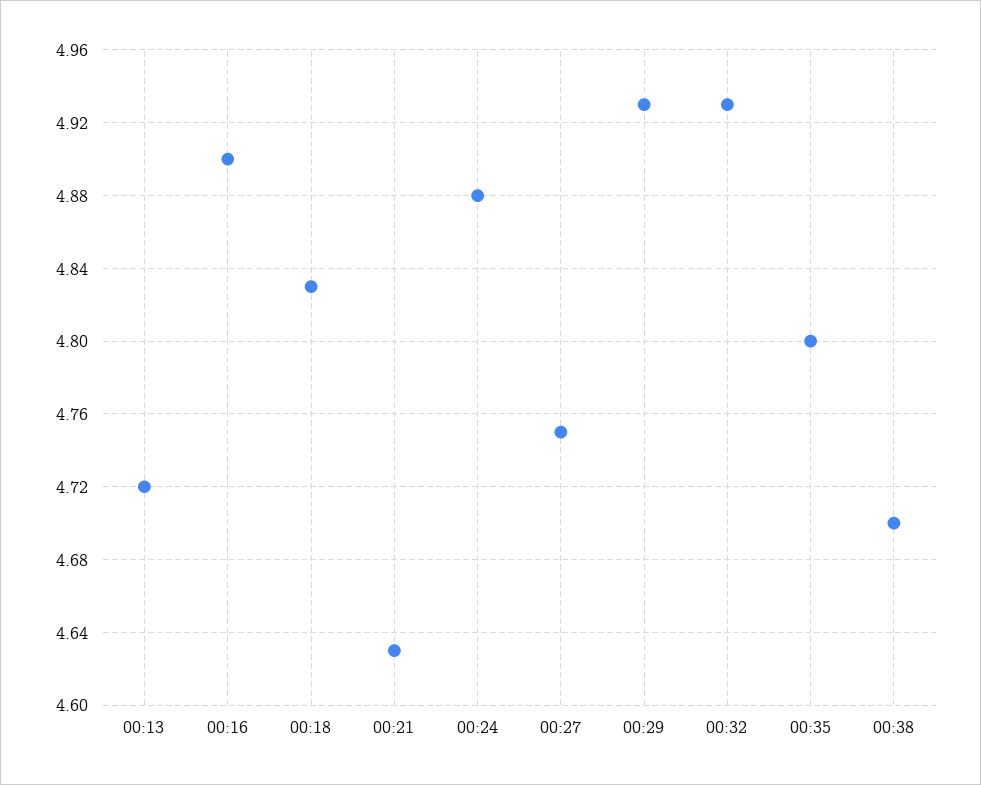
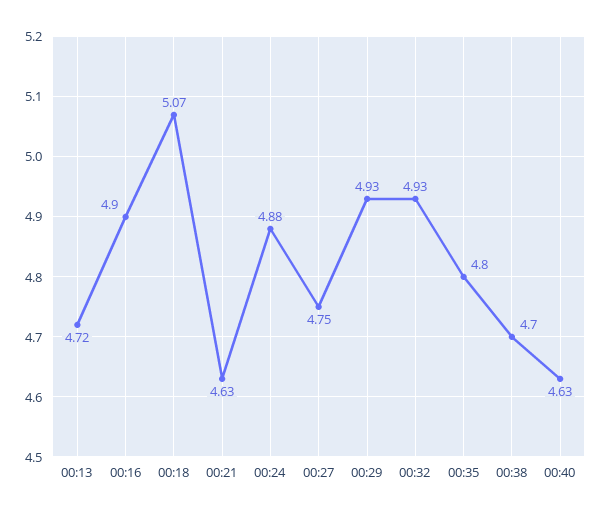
00:18: 4.83 -> 5.07
00:40: none -> 4.63

